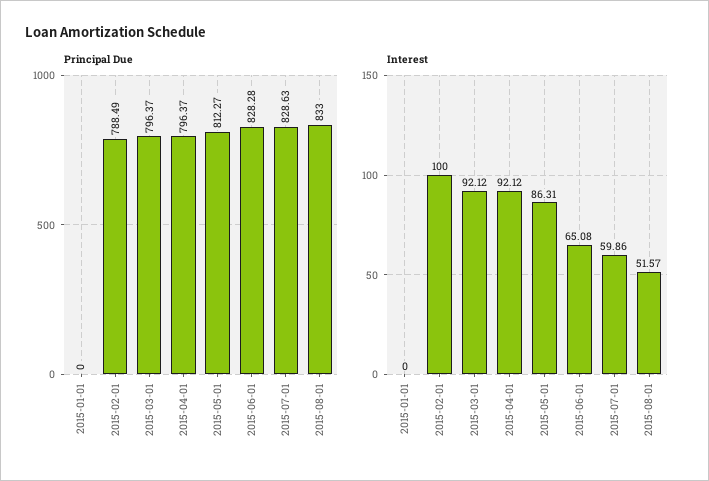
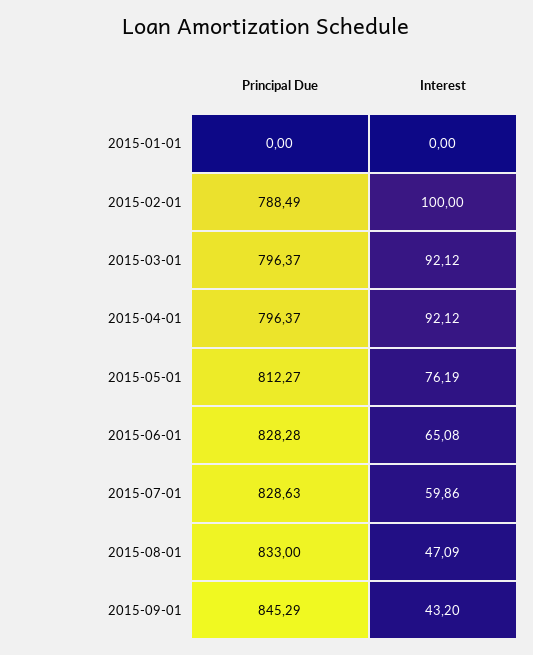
Interest, 2015-05-01: 86.31 -> 76.19
Interest, 2015-08-01: 51.57 -> 47.09
Principal Due, 2015-09-01: none -> 845.29
Interest, 2015-09-01: none -> 43.2

